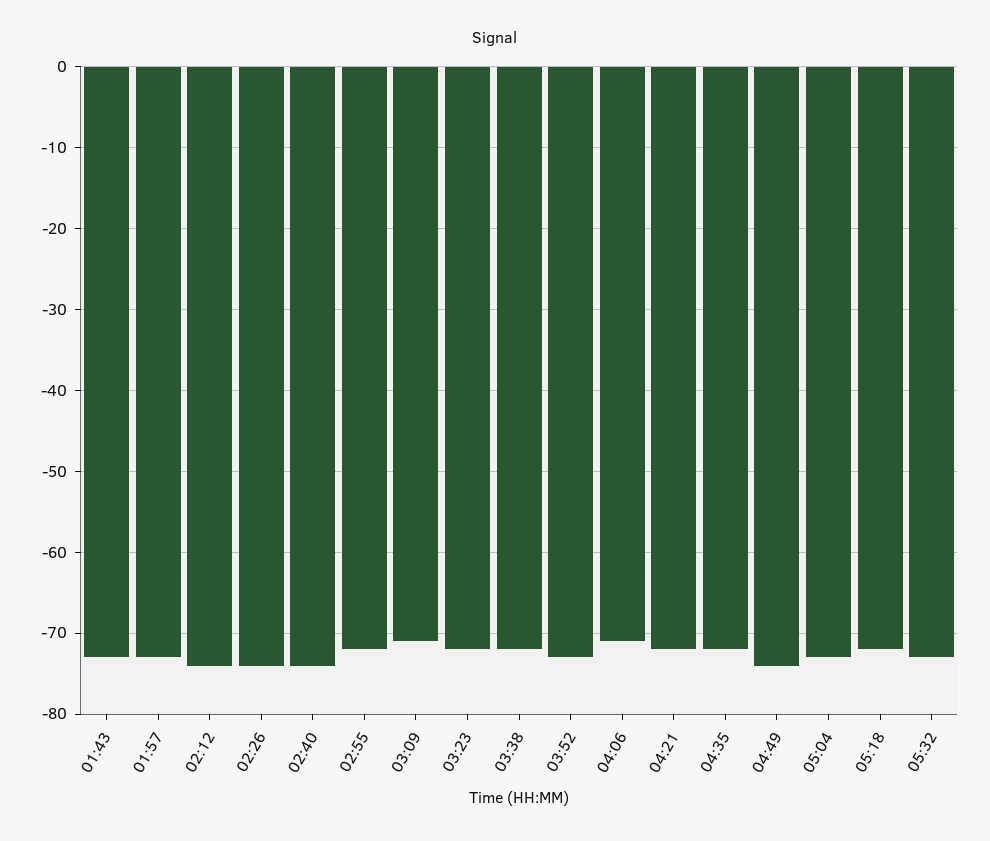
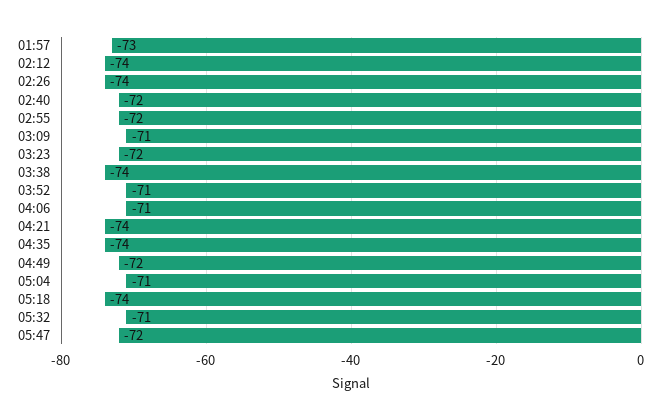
01:43: -73 -> none
02:40: -74 -> -72
03:38: -72 -> -74
03:52: -73 -> -71
04:21: -72 -> -74
04:35: -72 -> -74
04:49: -74 -> -72
05:04: -73 -> -71
05:18: -72 -> -74
05:32: -73 -> -71
05:47: none -> -72

